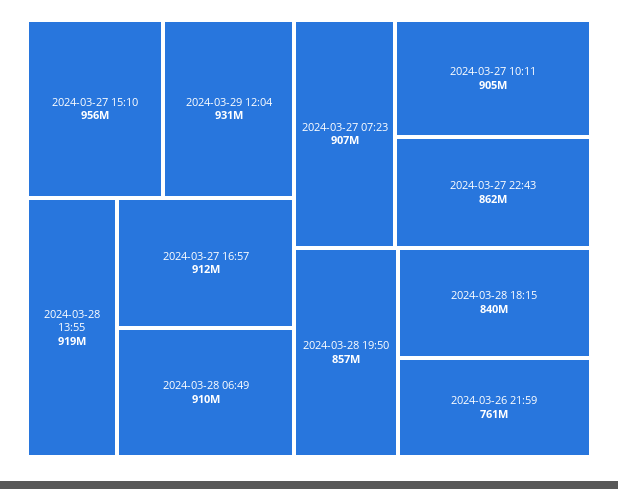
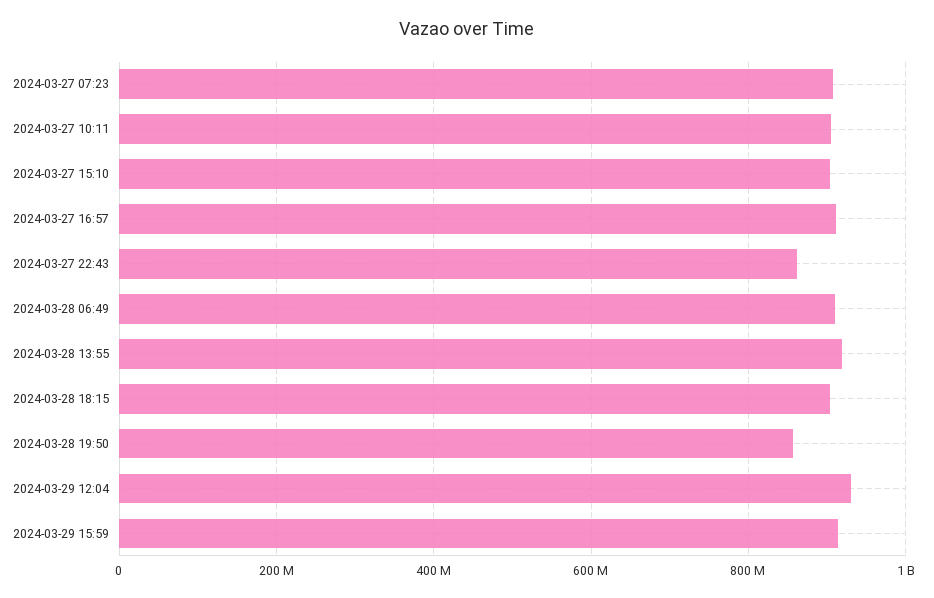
2024-03-27 15:10: 956000000 -> 900000000
2024-03-28 18:15: 840000000 -> 900000000
2024-03-26 21:59: 761000000 -> none
2024-03-29 15:59: none -> 920000000

